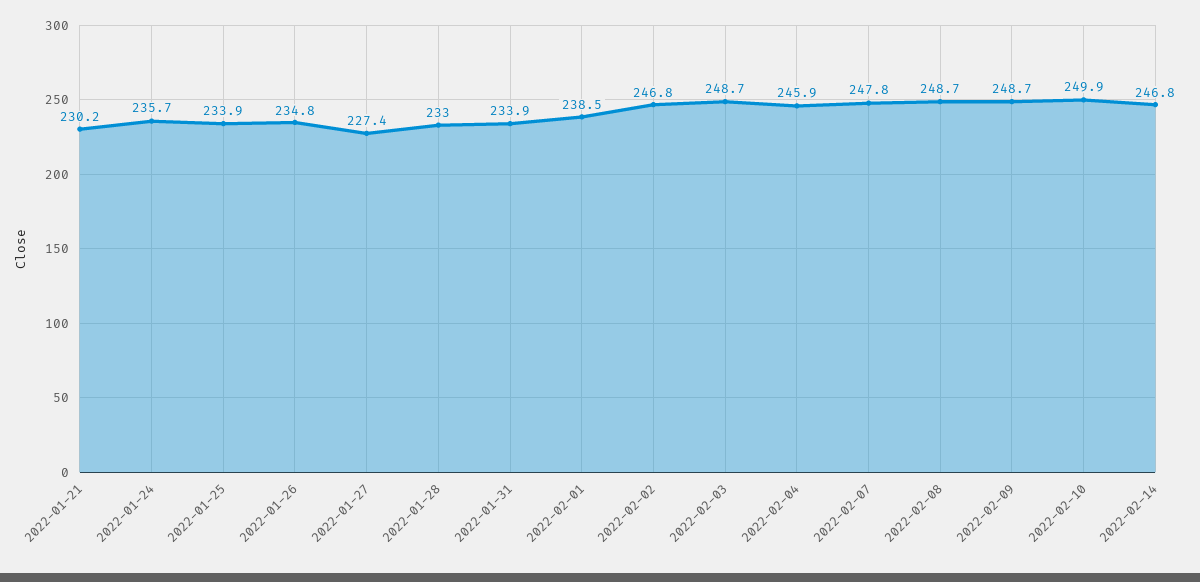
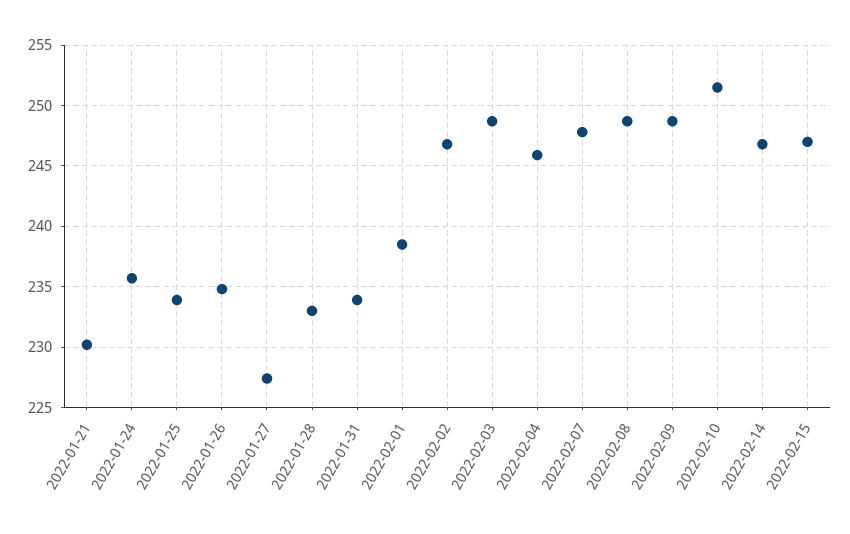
2022-02-10: 249.9 -> 251.5
2022-02-15: none -> 247

